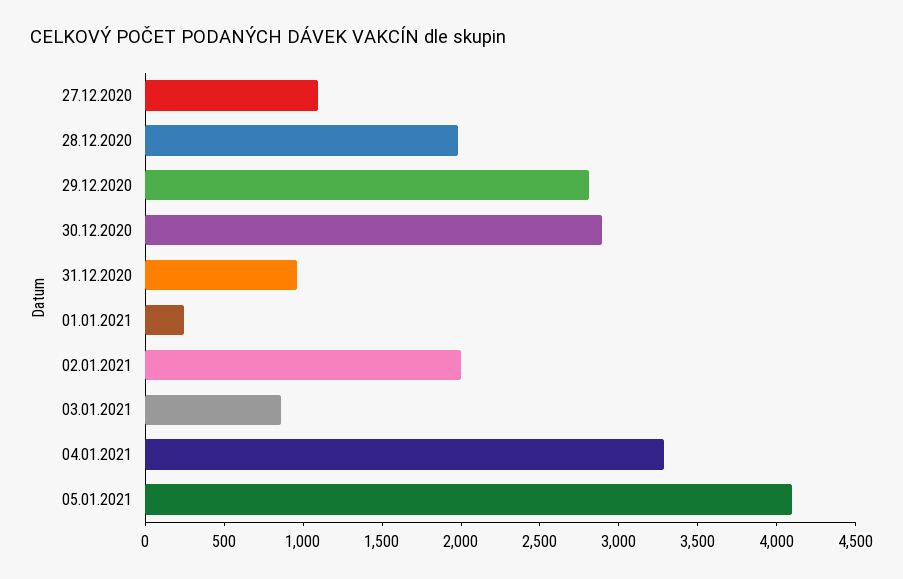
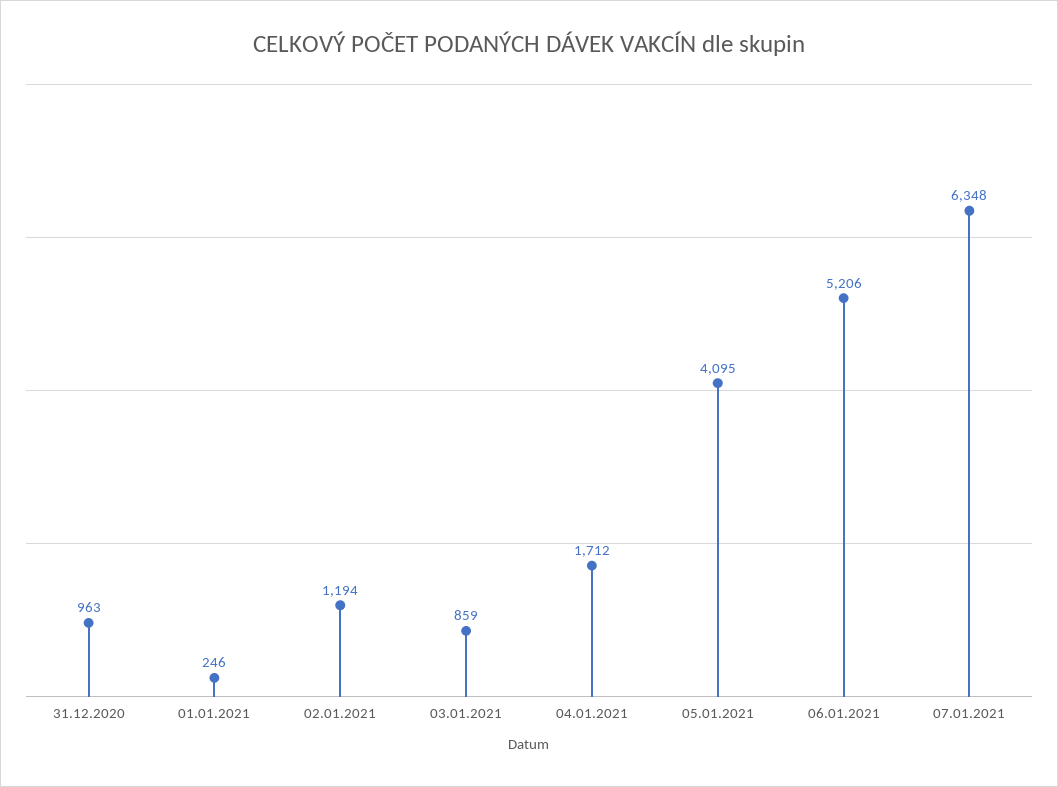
27.12.2020: 1100 -> none
28.12.2020: 2000 -> none
29.12.2020: 2800 -> none
30.12.2020: 2900 -> none
02.01.2021: 2000 -> 1194
04.01.2021: 3300 -> 1712
06.01.2021: none -> 5206
07.01.2021: none -> 6348

